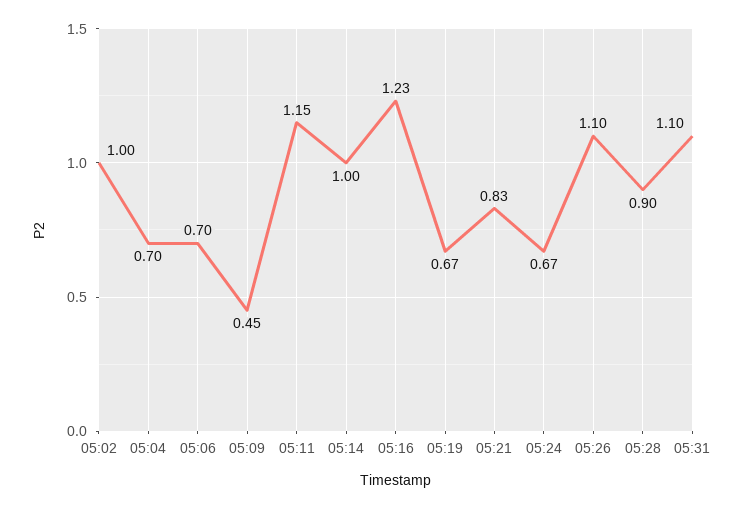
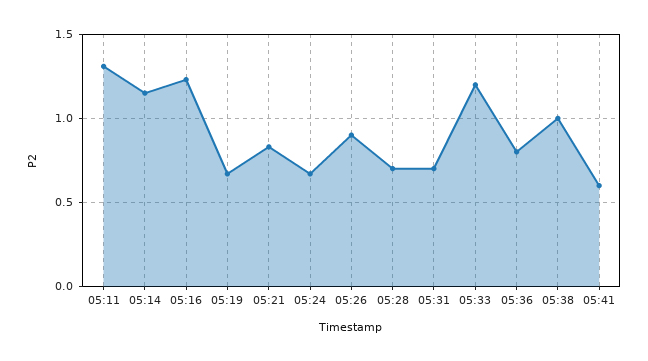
05:02: 1 -> none
05:04: 0.7 -> none
05:06: 0.7 -> none
05:09: 0.45 -> none
05:11: 1.15 -> 1.3
05:14: 1 -> 1.15
05:26: 1.1 -> 0.9
05:28: 0.9 -> 0.7
05:31: 1.1 -> 0.7
05:33: none -> 1.2
05:36: none -> 0.8
05:38: none -> 1
05:41: none -> 0.6

